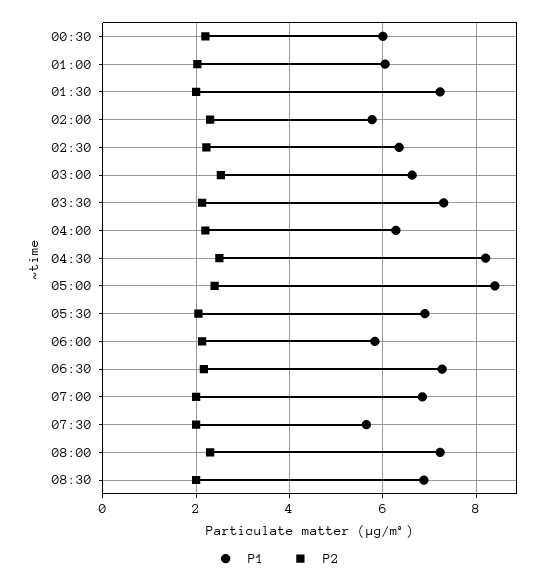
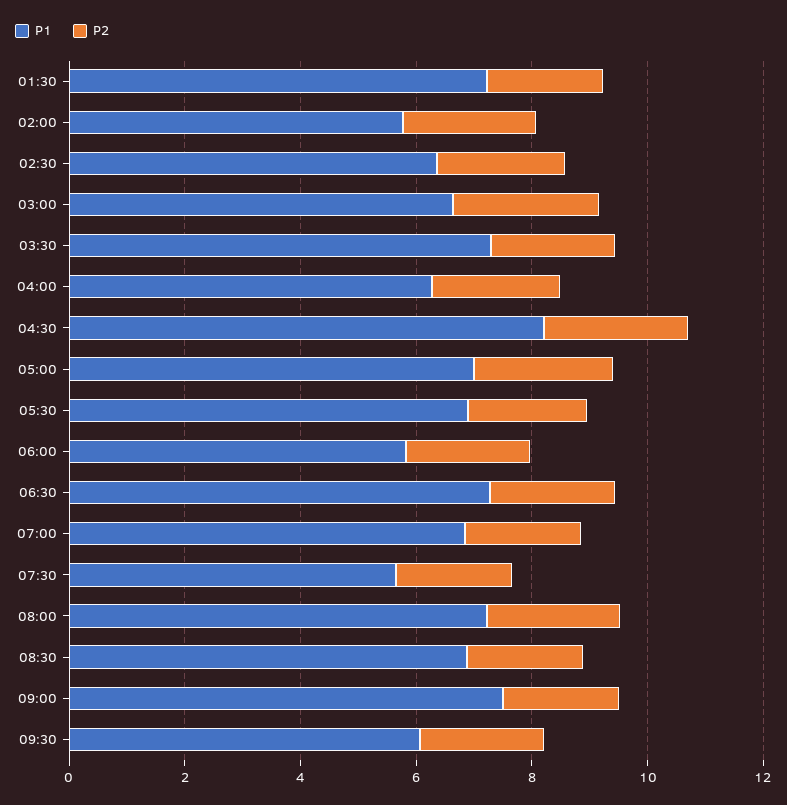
P1, 00:30: 6 -> none
P2, 00:30: 2.2 -> none
P1, 01:00: 6 -> none
P2, 01:00: 2 -> none
P1, 05:00: 8.4 -> 7
P1, 09:00: none -> 7.5
P2, 09:00: none -> 2
P1, 09:30: none -> 6
P2, 09:30: none -> 2

